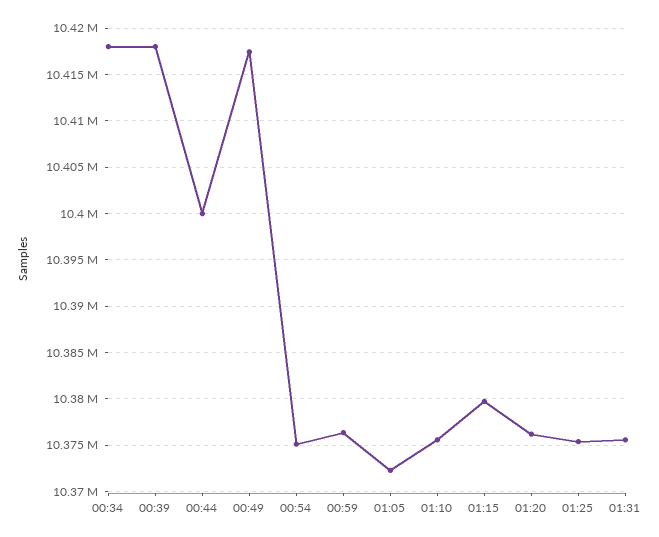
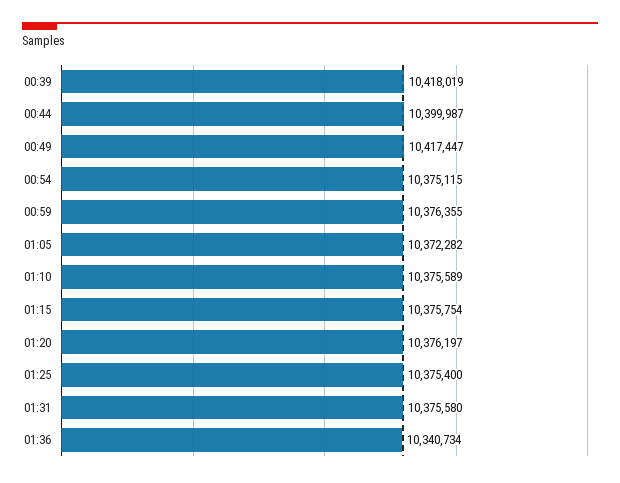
00:34: 10418000 -> none
01:15: 10380000 -> 10375754
01:36: none -> 10340734

